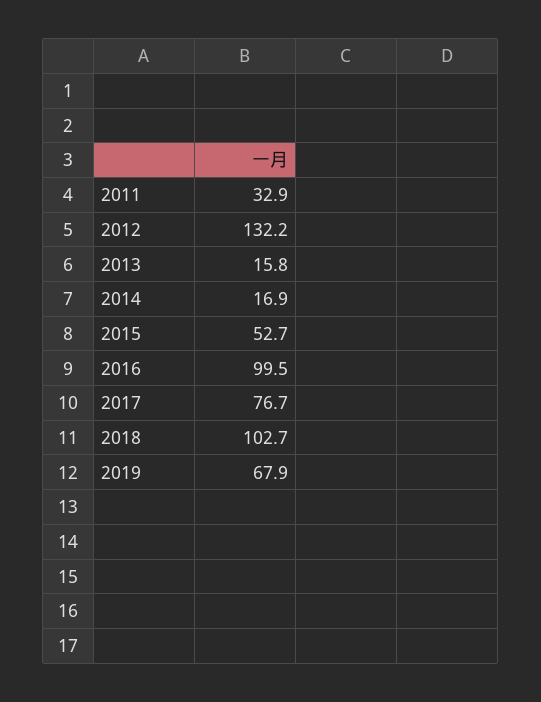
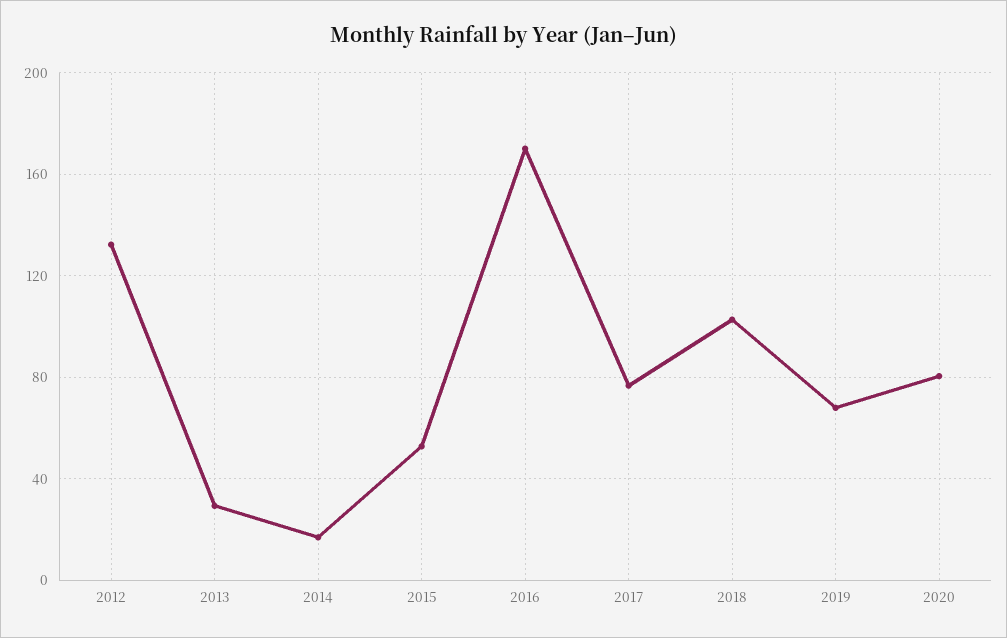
2011: 32.9 -> none
2013: 15.8 -> 30
2016: 99.5 -> 170
2020: none -> 80

